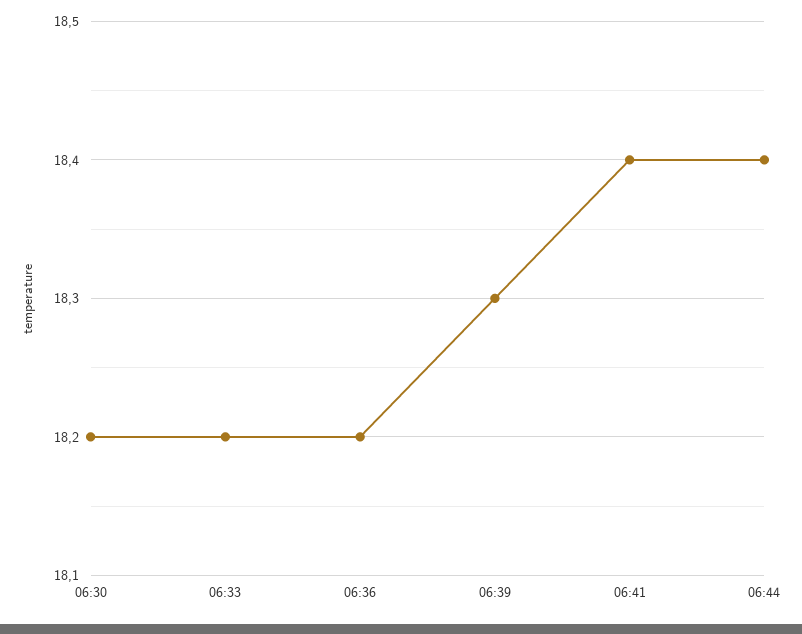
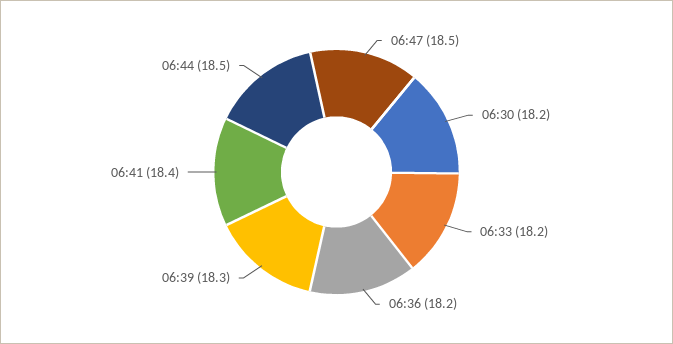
06:44: 18.4 -> 18.5
06:47: none -> 18.5

